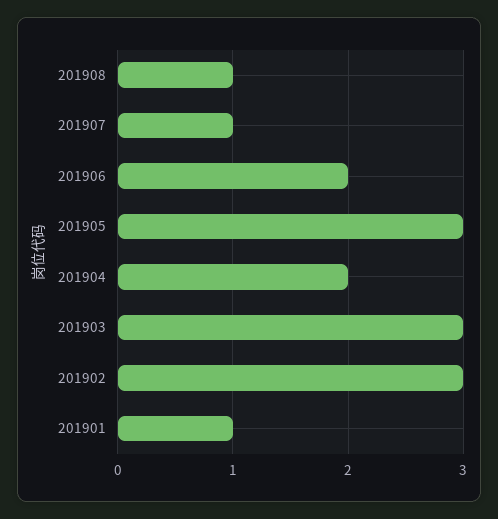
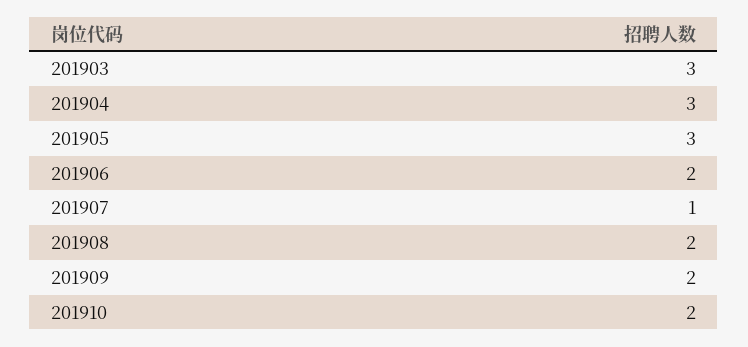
201908: 1 -> 2
201904: 2 -> 3
201902: 3 -> none
201901: 1 -> none
201909: none -> 2
201910: none -> 2

